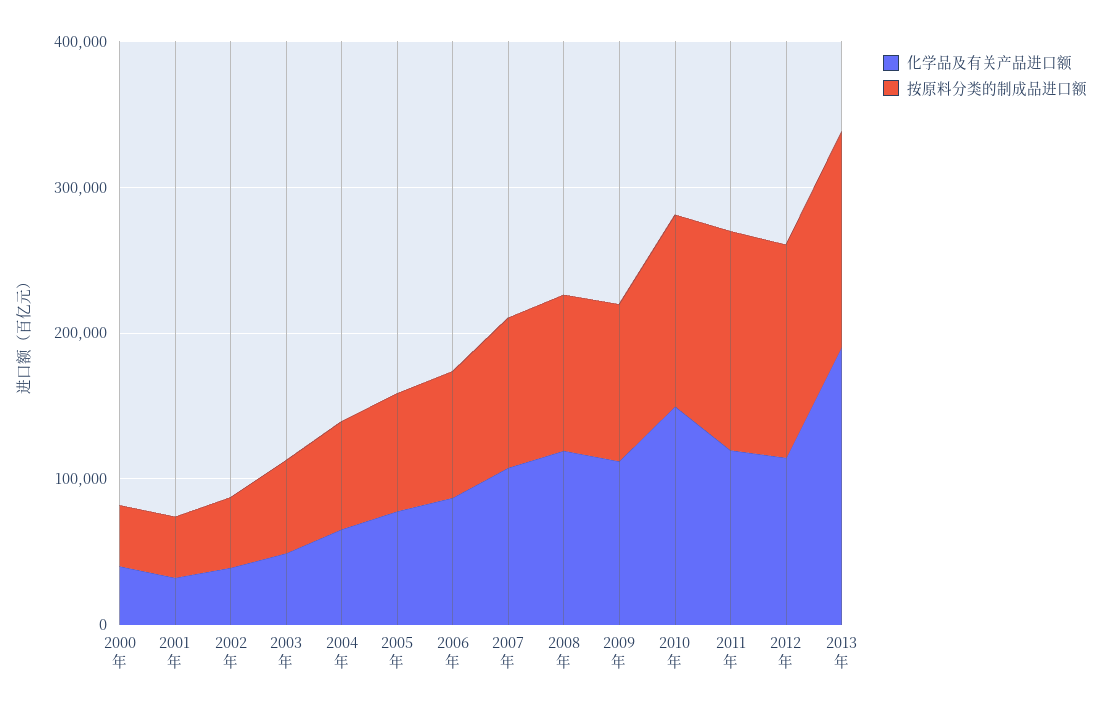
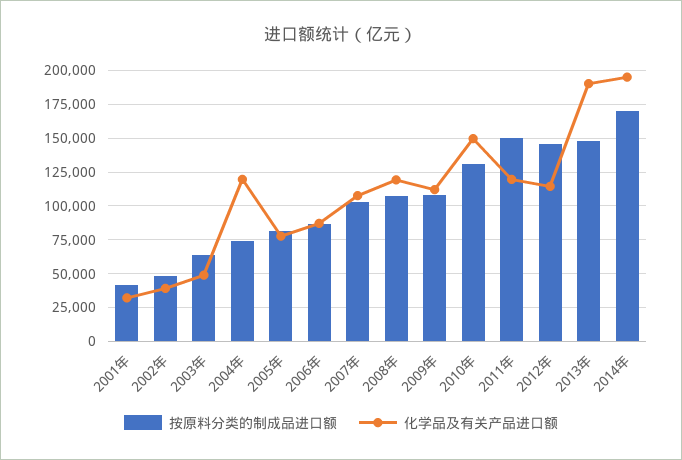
化学品及有关产品进口额, 2000年: 40000 -> none
按原料分类的制成品进口额, 2000年: 40000 -> none
化学品及有关产品进口额, 2004年: 60000 -> 120000
按原料分类的制成品进口额, 2014年: none -> 170000
化学品及有关产品进口额, 2014年: none -> 195000

